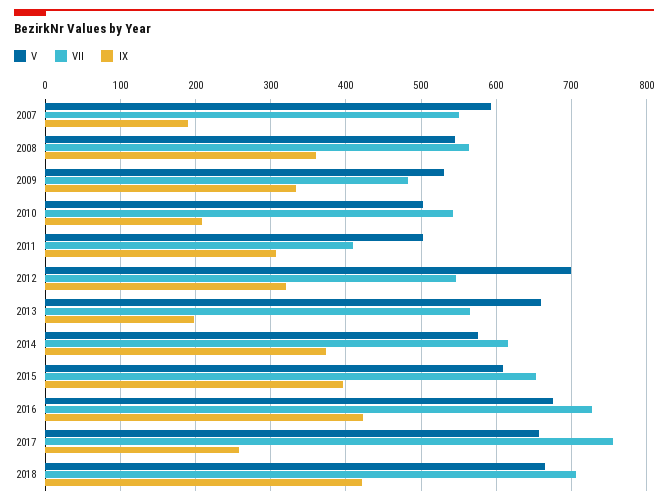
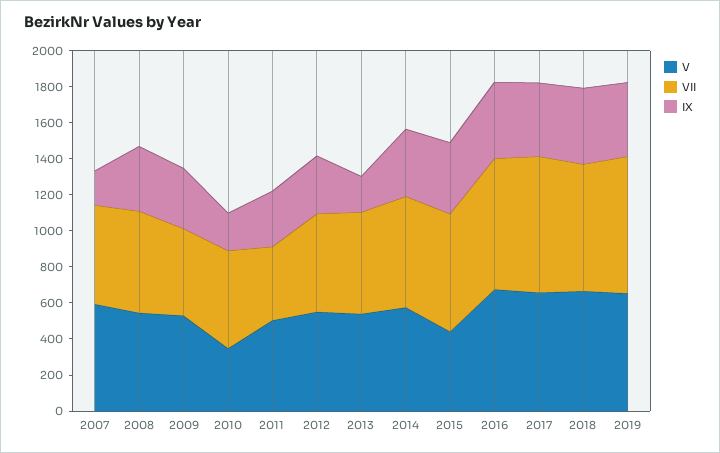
V, 2010: 500 -> 350
V, 2012: 700 -> 550
V, 2013: 660 -> 550
V, 2015: 610 -> 450
IX, 2017: 260 -> 400
V, 2019: none -> 650
VII, 2019: none -> 750
IX, 2019: none -> 400

